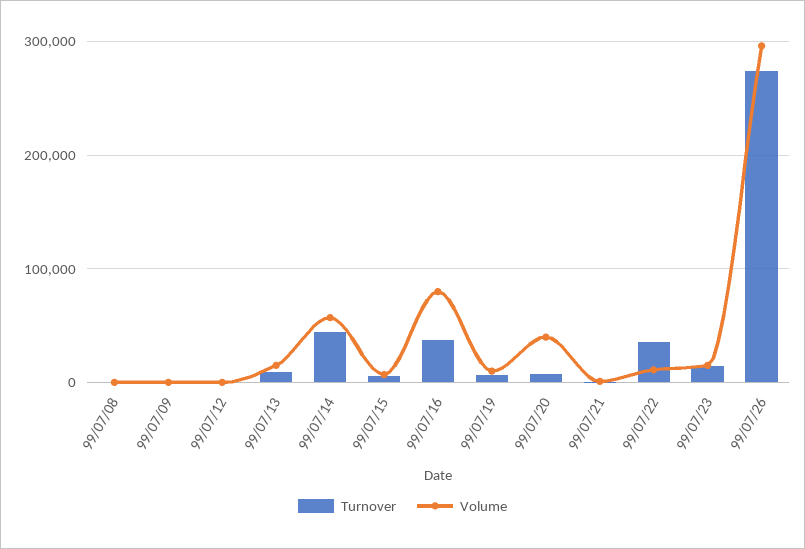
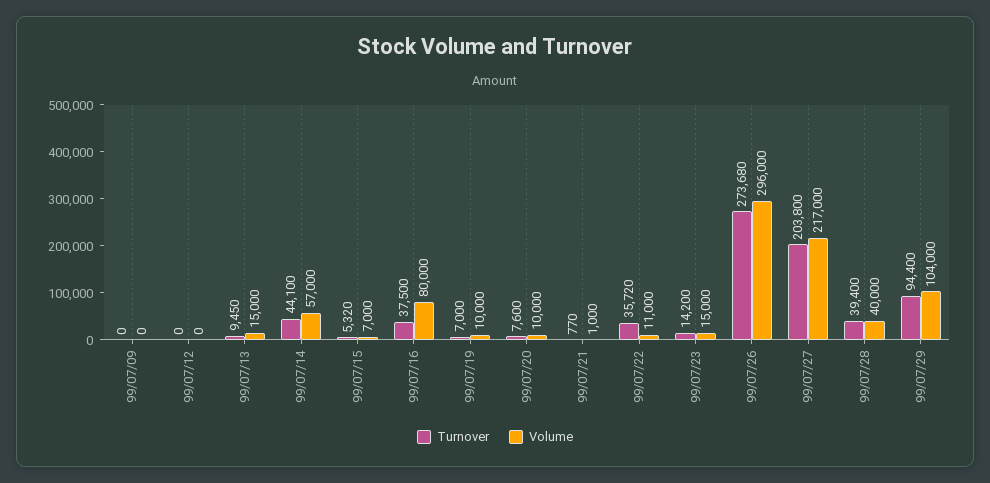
Turnover, 99/07/08: 0 -> none
Volume, 99/07/08: 0 -> none
Volume, 99/07/20: 40000 -> 10000
Turnover, 99/07/27: none -> 203800
Volume, 99/07/27: none -> 217000
Turnover, 99/07/28: none -> 39400
Volume, 99/07/28: none -> 40000
Turnover, 99/07/29: none -> 94400
Volume, 99/07/29: none -> 104000

